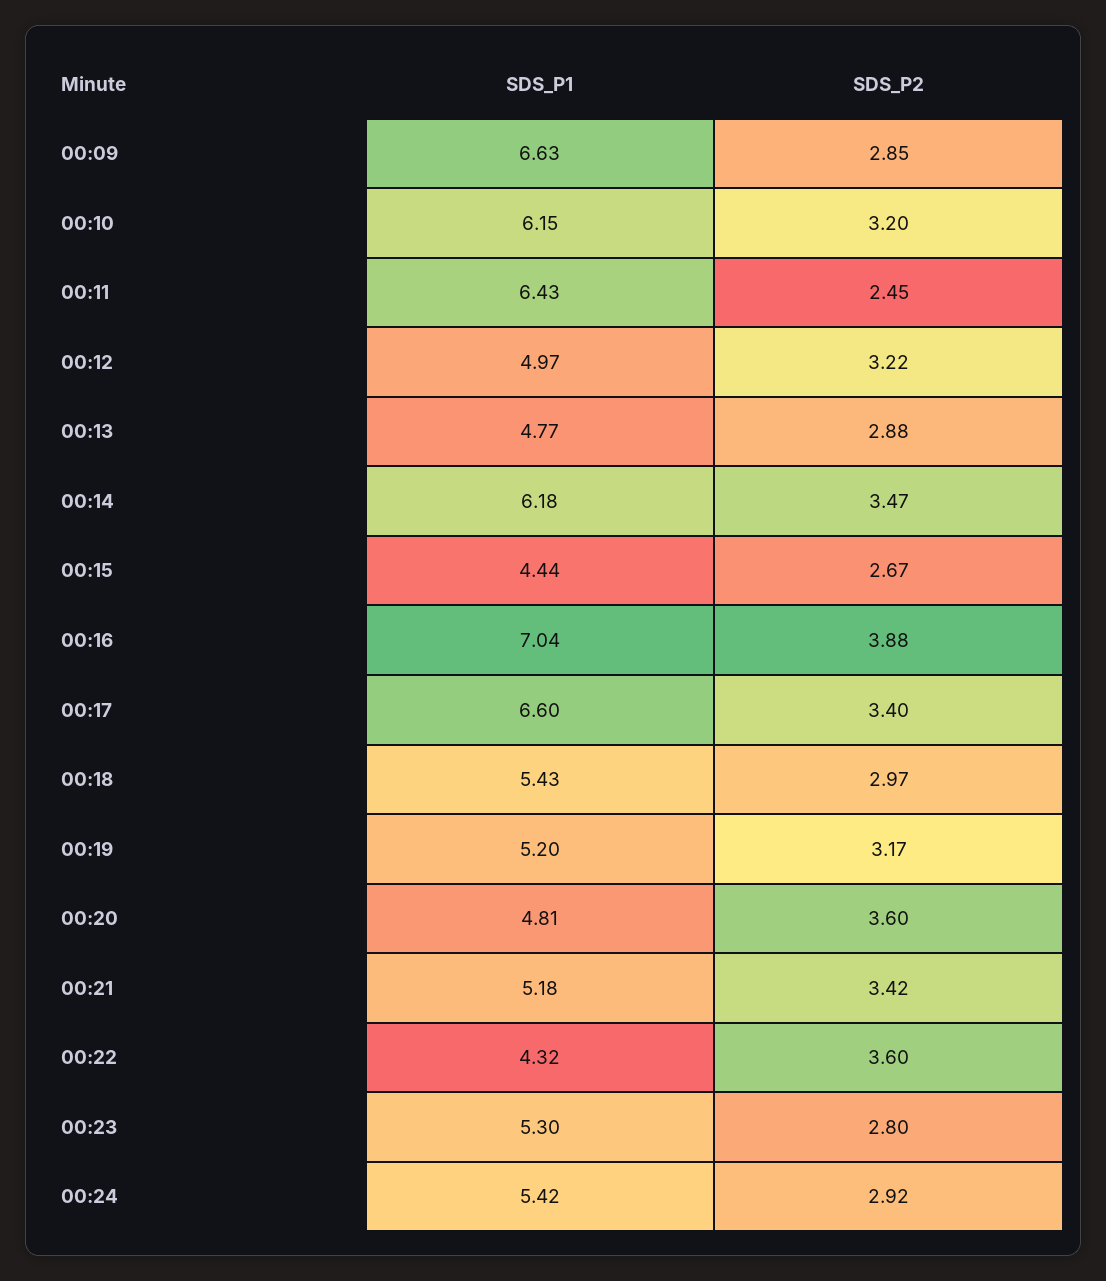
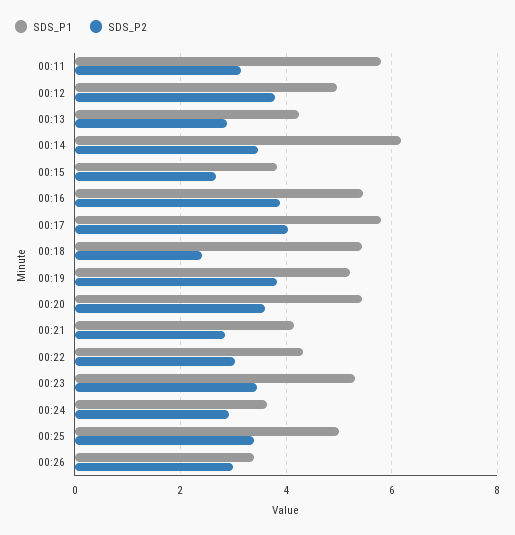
SDS_P1, 00:09: 6.63 -> none
SDS_P2, 00:09: 2.85 -> none
SDS_P1, 00:10: 6.15 -> none
SDS_P2, 00:10: 3.2 -> none
SDS_P1, 00:11: 6.43 -> 5.8
SDS_P2, 00:11: 2.45 -> 3.2
SDS_P2, 00:12: 3.22 -> 3.8
SDS_P1, 00:13: 4.77 -> 4.2
SDS_P1, 00:15: 4.44 -> 3.8
SDS_P1, 00:16: 7.04 -> 5.4
SDS_P1, 00:17: 6.6 -> 5.8
SDS_P2, 00:17: 3.4 -> 4
SDS_P2, 00:18: 2.97 -> 2.4
SDS_P2, 00:19: 3.17 -> 3.8
SDS_P1, 00:20: 4.81 -> 5.4
SDS_P1, 00:21: 5.18 -> 4.2
SDS_P2, 00:21: 3.42 -> 2.8
SDS_P2, 00:22: 3.6 -> 3
SDS_P2, 00:23: 2.8 -> 3.4
SDS_P1, 00:24: 5.42 -> 3.6
SDS_P1, 00:25: none -> 5
SDS_P2, 00:25: none -> 3.4
SDS_P1, 00:26: none -> 3.4
SDS_P2, 00:26: none -> 3

